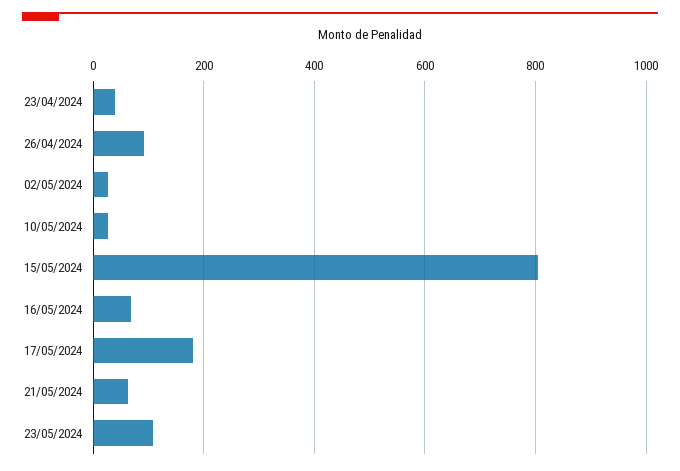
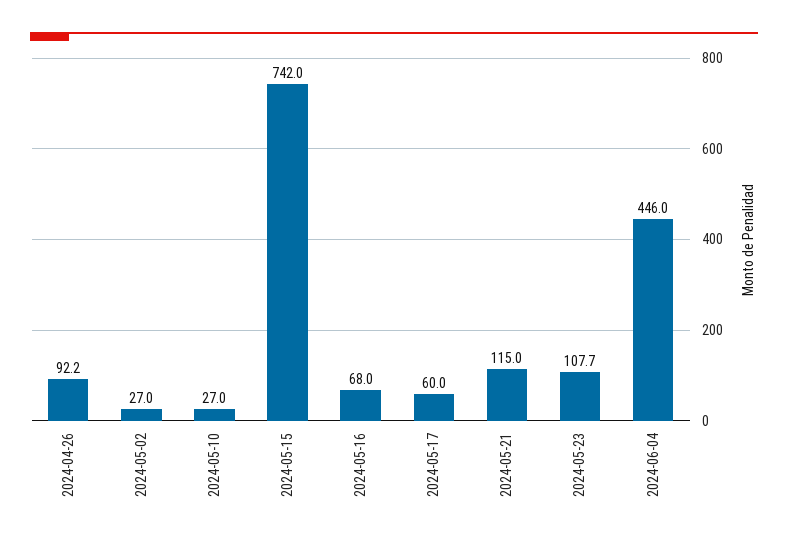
23/04/2024: 40 -> none
15/05/2024: 800 -> 742
17/05/2024: 180 -> 60
21/05/2024: 60 -> 115
2024-06-04: none -> 446

